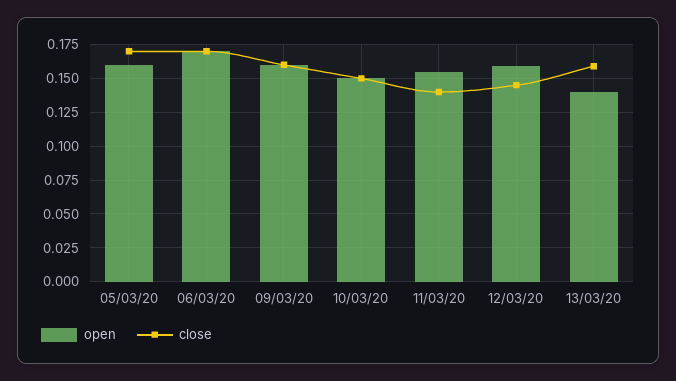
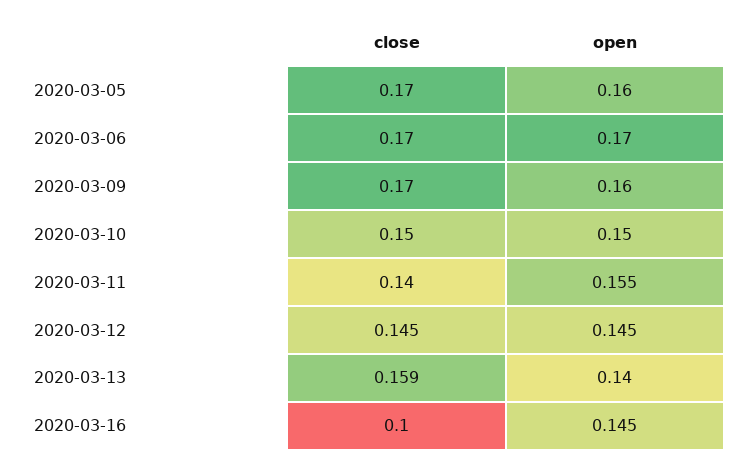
close, 09/03/20: 0.16 -> 0.17
open, 12/03/20: 0.16 -> 0.145
close, 2020-03-16: none -> 0.1
open, 2020-03-16: none -> 0.145

